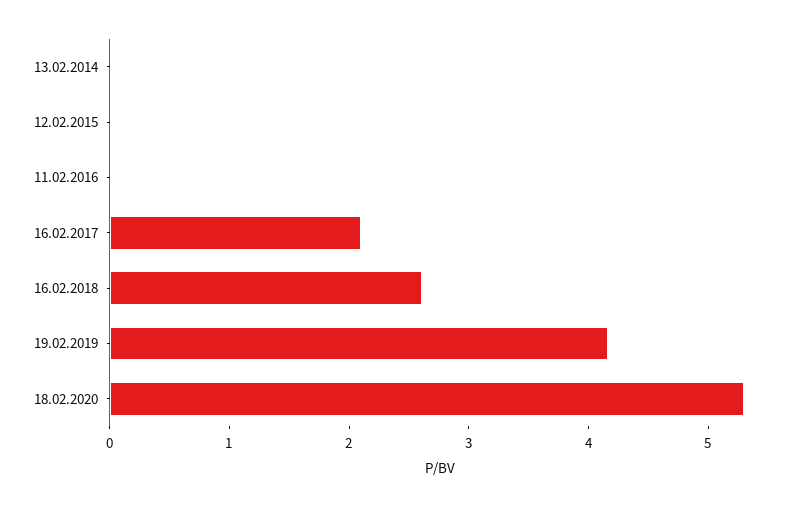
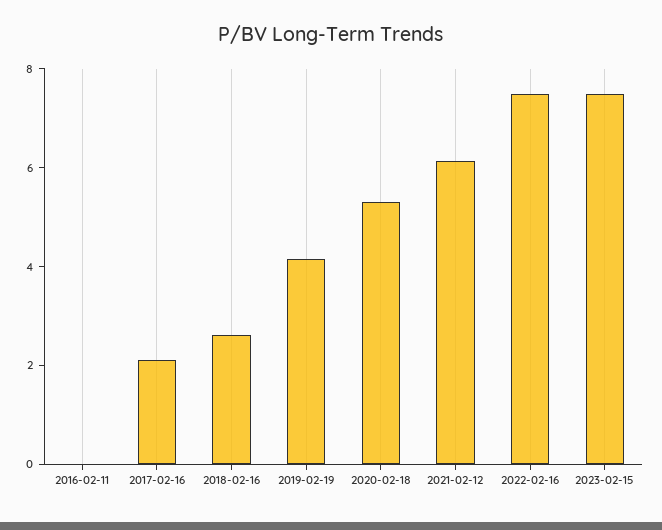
13.02.2014: 0 -> none
12.02.2015: 0 -> none
2021-02-12: none -> 6
2022-02-16: none -> 7.5
2023-02-15: none -> 7.5

